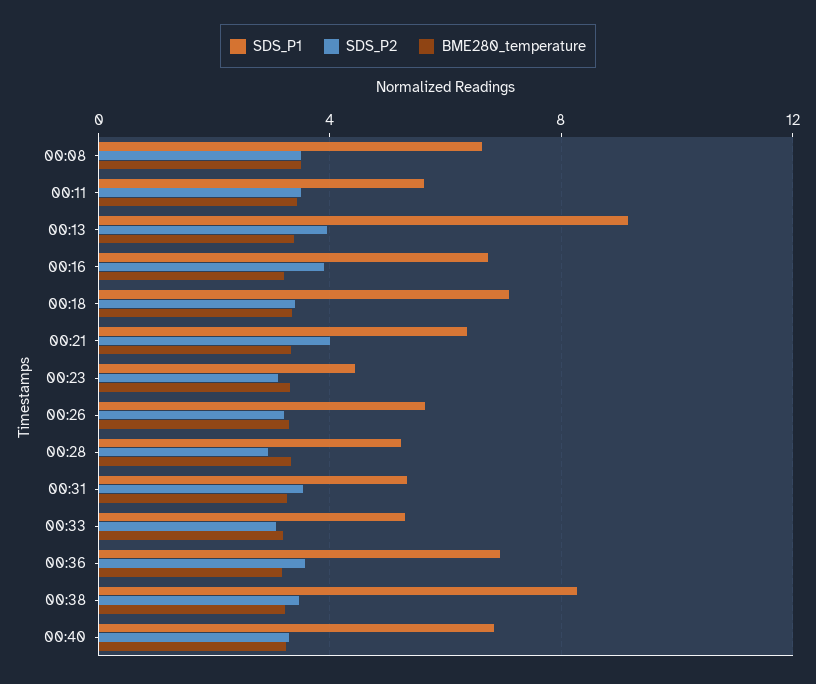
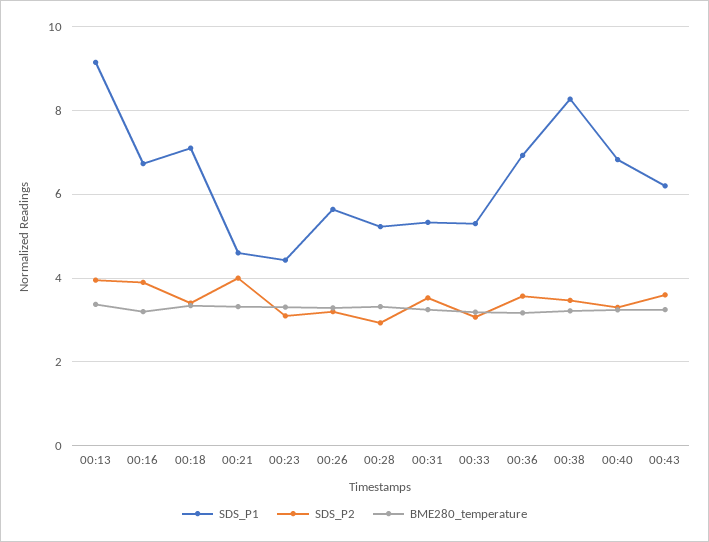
SDS_P1, 00:08: 6.5 -> none
SDS_P2, 00:08: 3.5 -> none
BME280_temperature, 00:08: 3.5 -> none
SDS_P1, 00:11: 5.5 -> none
SDS_P2, 00:11: 3.5 -> none
BME280_temperature, 00:11: 3.5 -> none
SDS_P1, 00:21: 6.5 -> 4.6
SDS_P1, 00:43: none -> 6.2
SDS_P2, 00:43: none -> 3.6
BME280_temperature, 00:43: none -> 3.2

